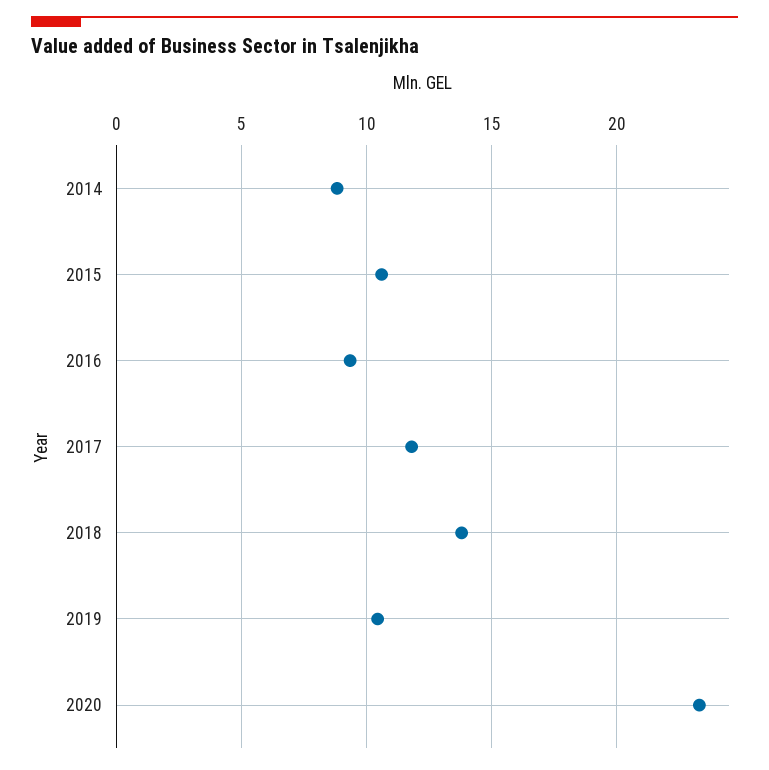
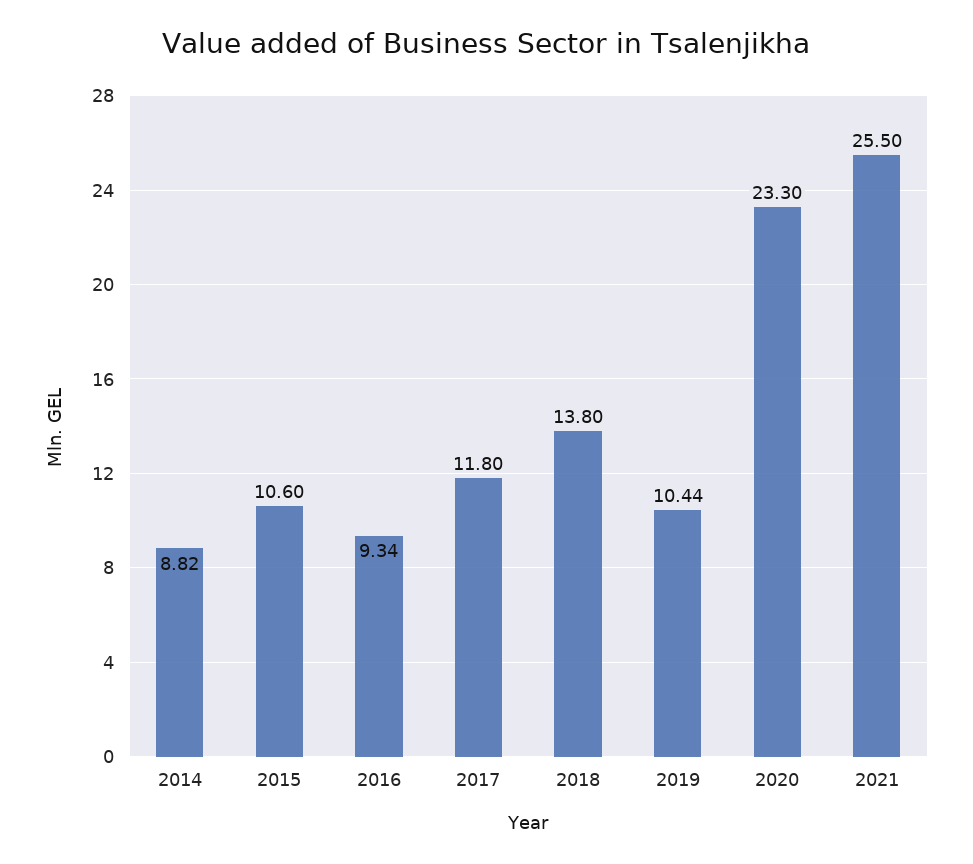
2021: none -> 25.5

